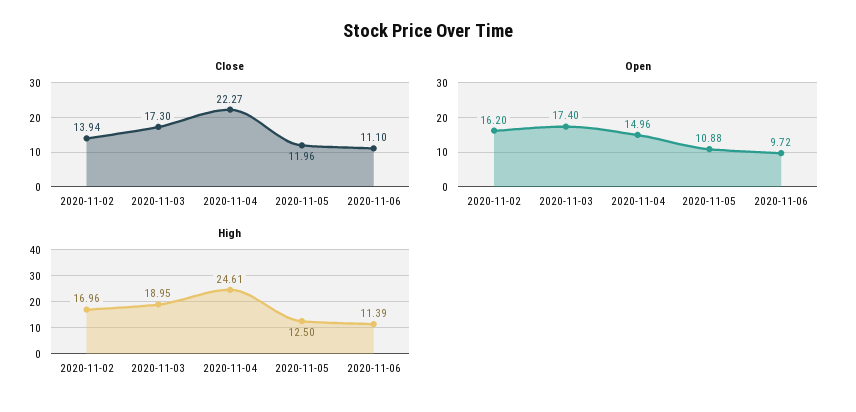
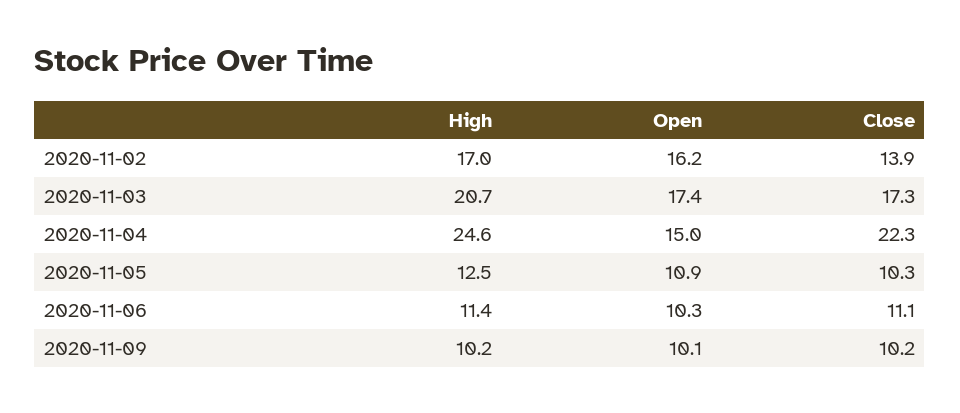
Close, 2020-11-05: 11.96 -> 10.3
Open, 2020-11-06: 9.72 -> 10.3
High, 2020-11-03: 18.95 -> 20.7
High, 2020-11-09: none -> 10.2
Open, 2020-11-09: none -> 10.1
Close, 2020-11-09: none -> 10.2

